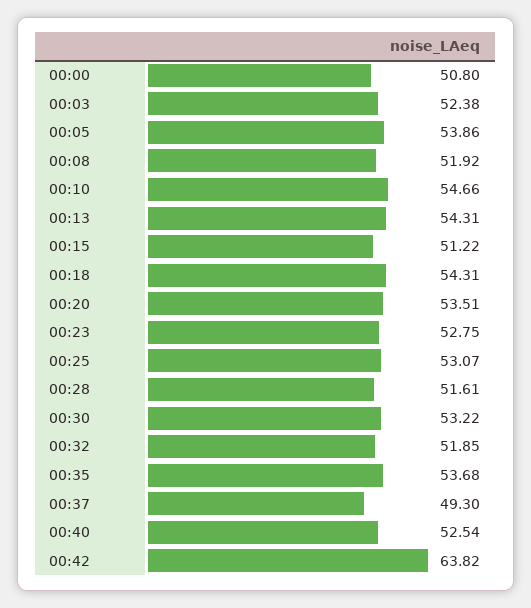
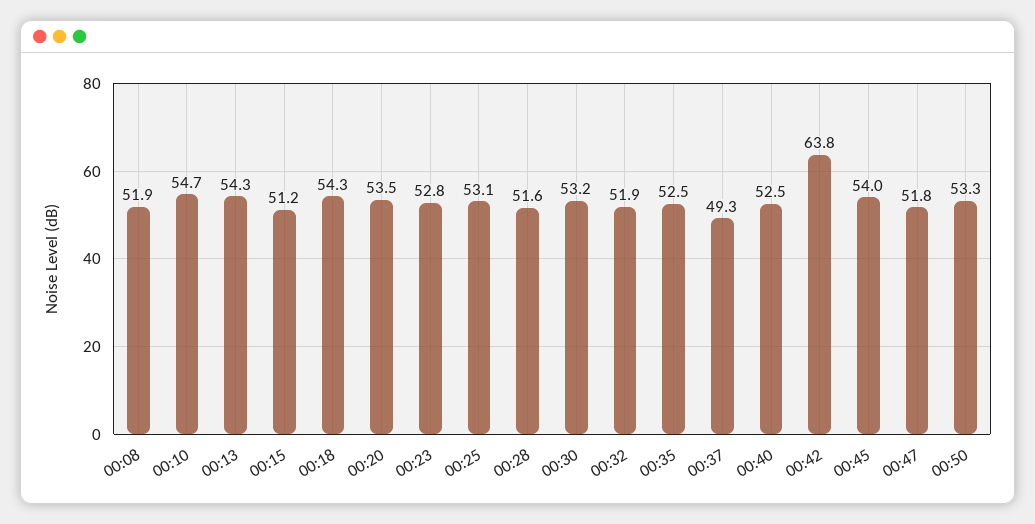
00:00: 50.8 -> none
00:03: 52.38 -> none
00:05: 53.86 -> none
00:35: 53.68 -> 52.5
00:45: none -> 54
00:47: none -> 51.8
00:50: none -> 53.3

